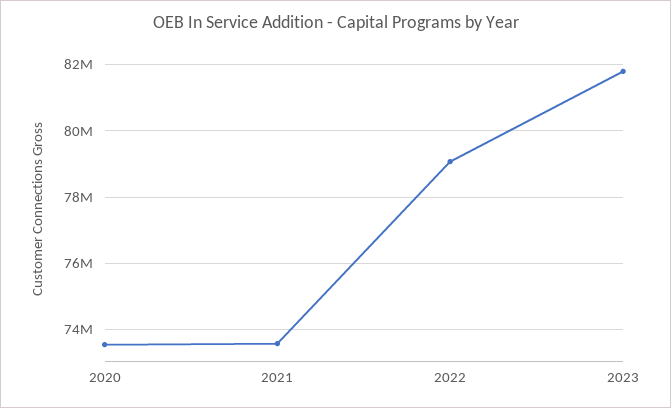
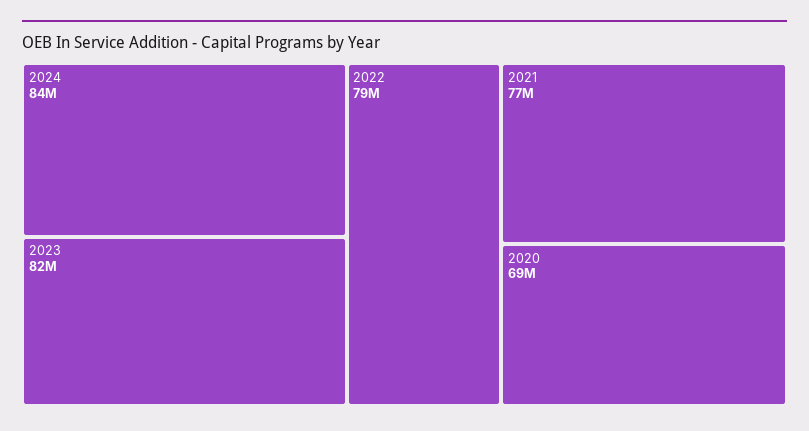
2020: 73600000 -> 69000000
2021: 73600000 -> 77000000
2024: none -> 84000000

